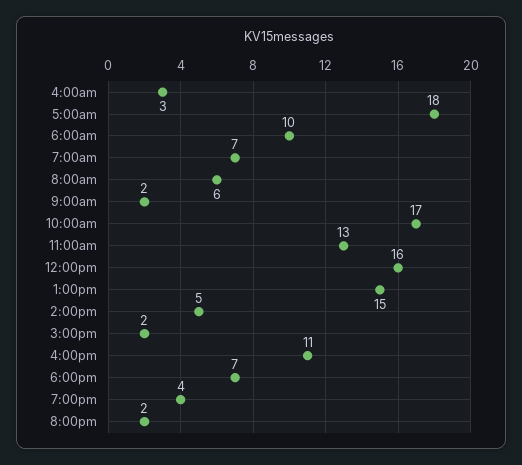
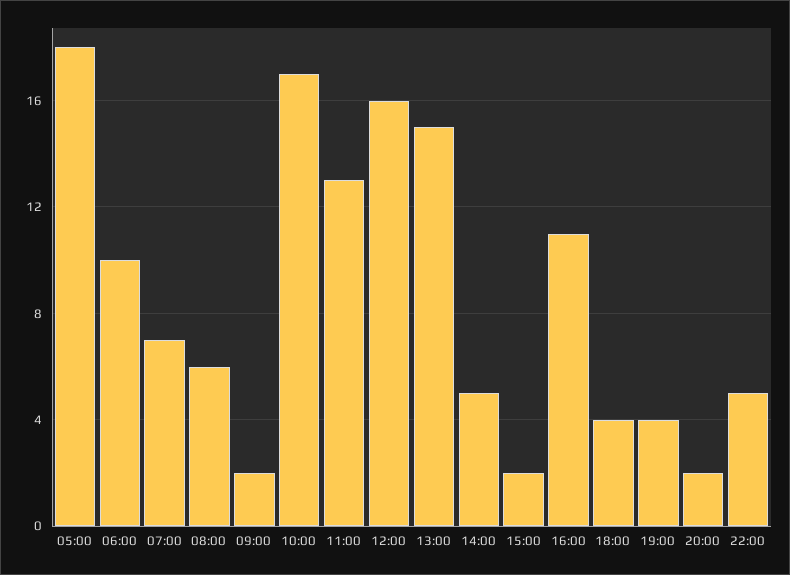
4:00am: 3 -> none
6:00pm: 7 -> 4
22:00: none -> 5

